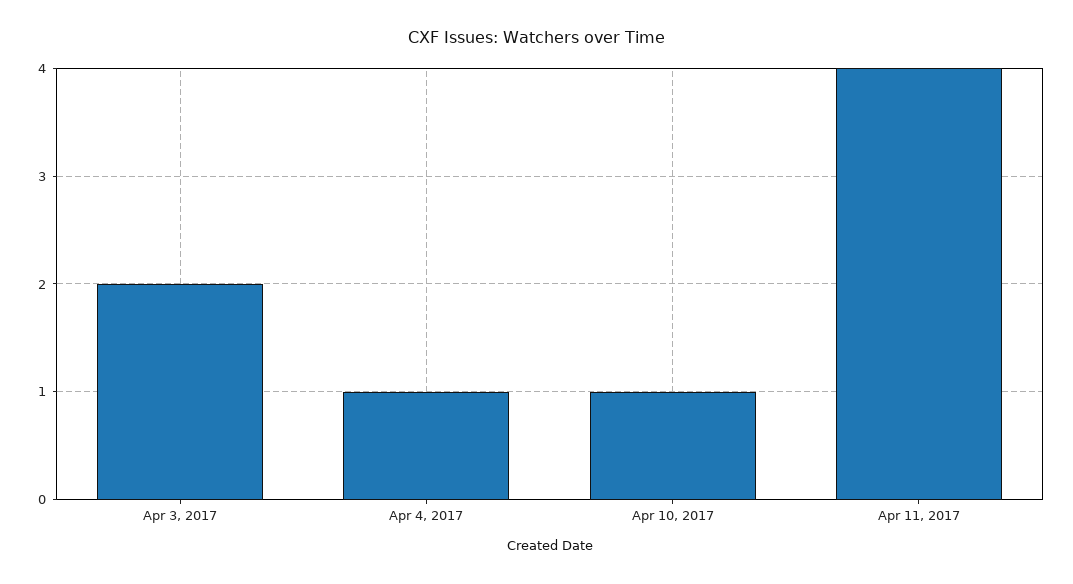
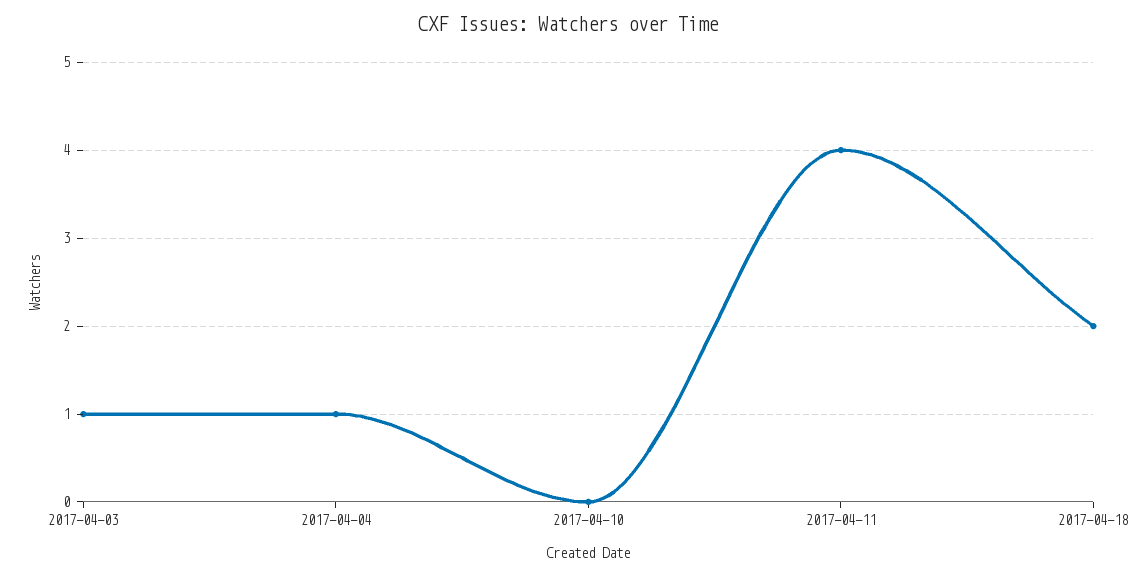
Apr 3, 2017: 2 -> 1
Apr 10, 2017: 1 -> 0
2017-04-18: none -> 2

